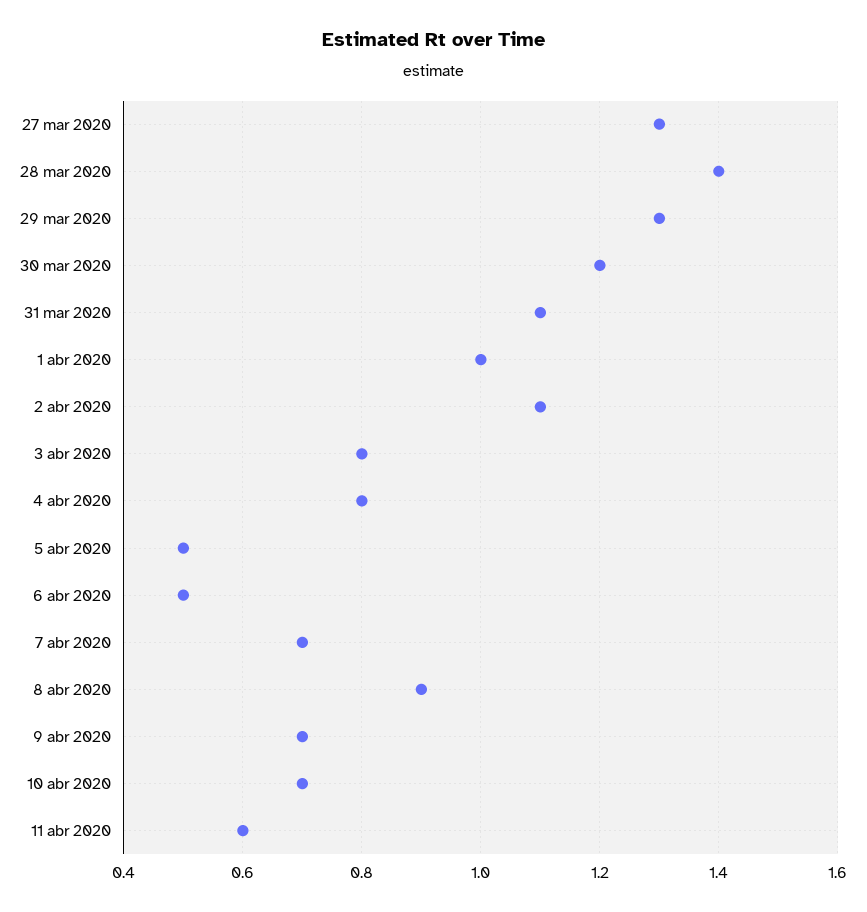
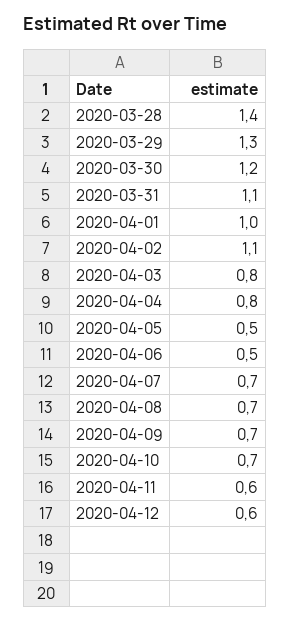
27 mar 2020: 1.3 -> none
8 abr 2020: 0.9 -> 0.7
2020-04-12: none -> 0.6

